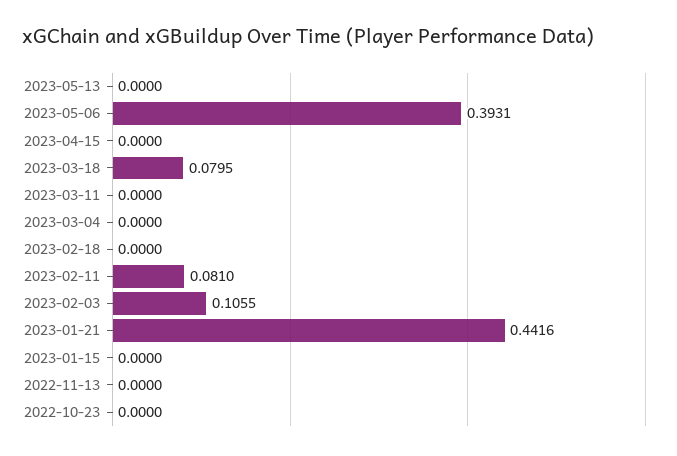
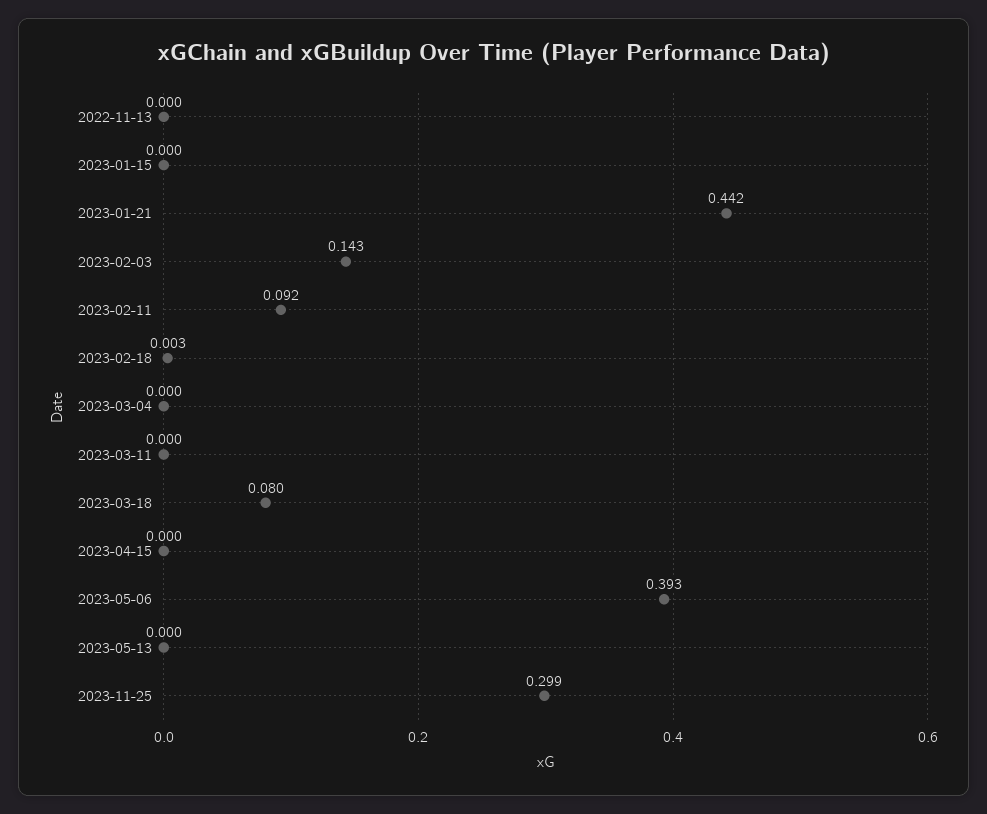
2023-02-18: 0 -> 0.003
2023-02-11: 0.081 -> 0.092
2023-02-03: 0.1055 -> 0.143
2022-10-23: 0 -> none
2023-11-25: none -> 0.299

